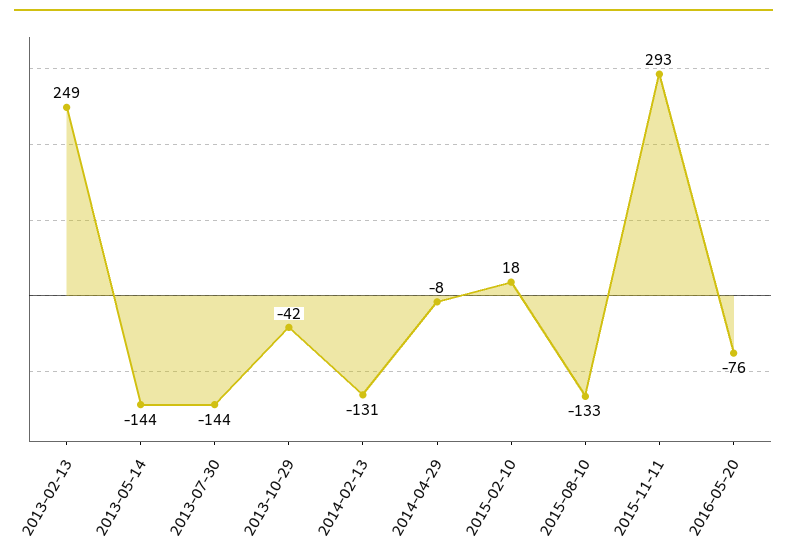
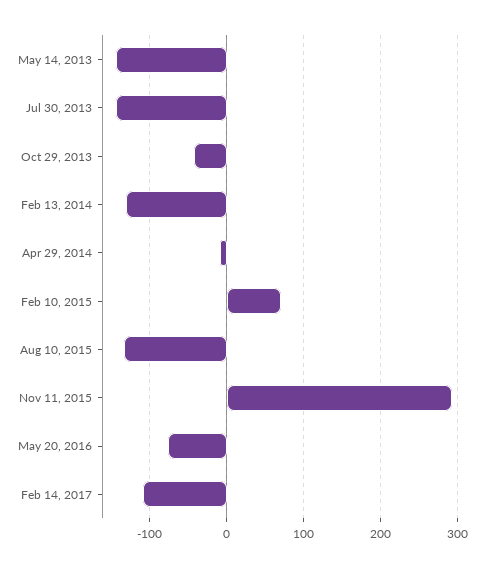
2013-02-13: 249 -> none
2015-02-10: 18 -> 70
Feb 14, 2017: none -> -110

